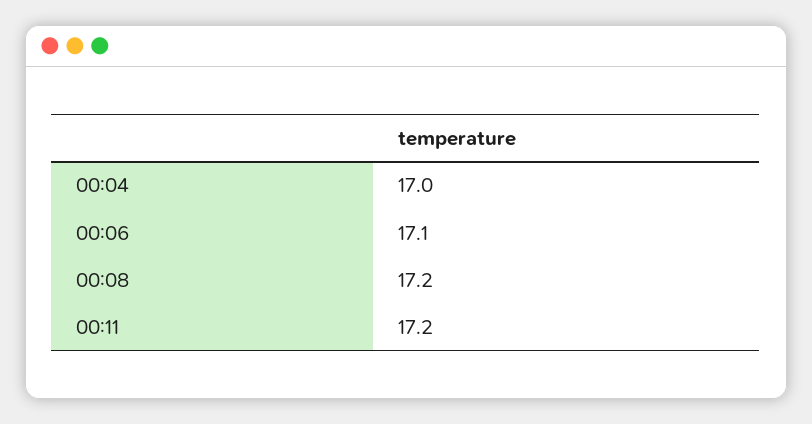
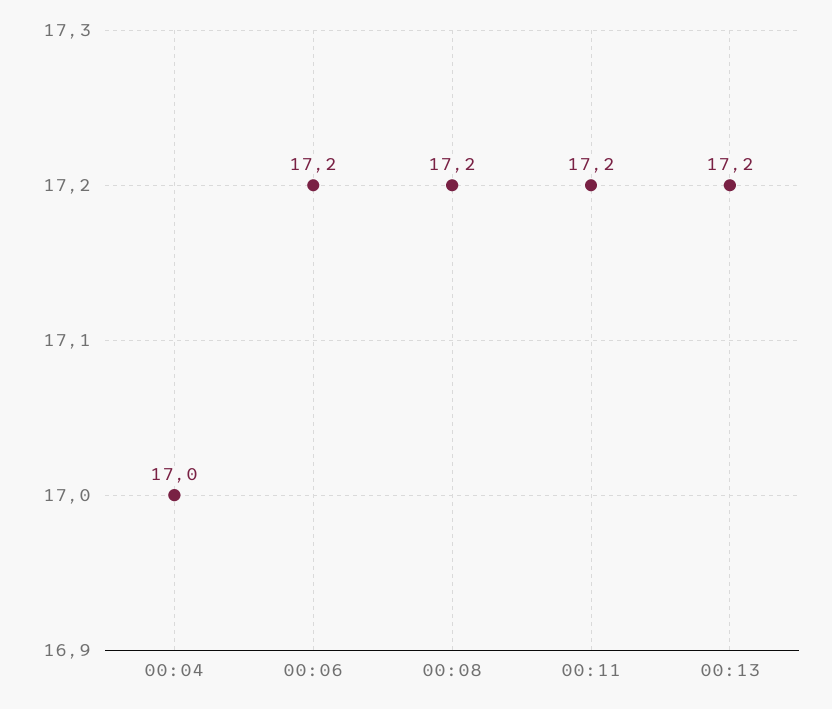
00:06: 17.1 -> 17.2
00:13: none -> 17.2

